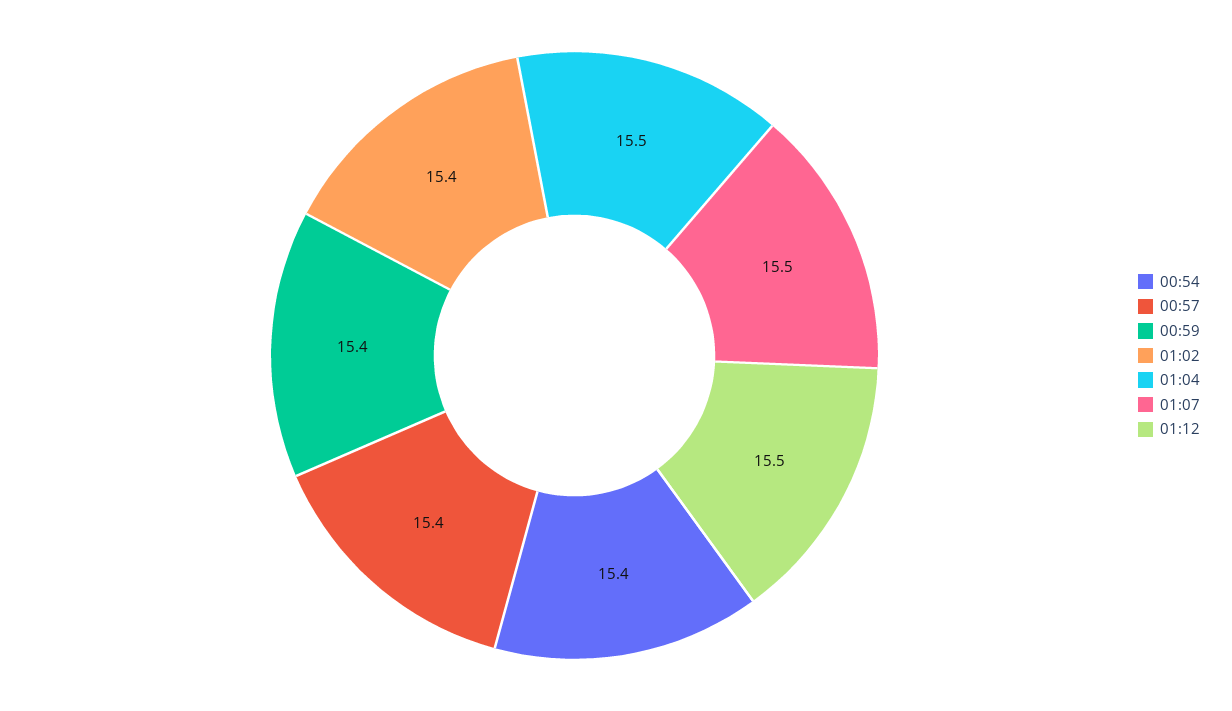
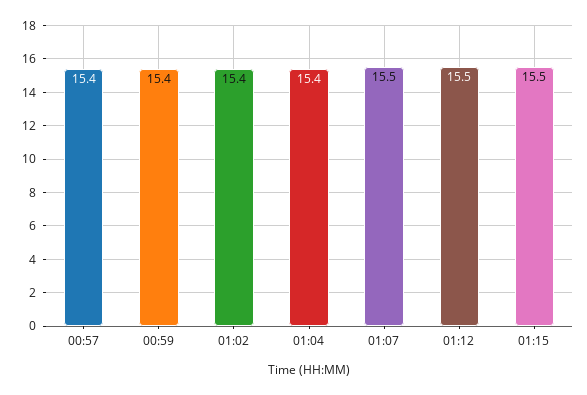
00:54: 15.4 -> none
01:04: 15.5 -> 15.4
01:15: none -> 15.5

